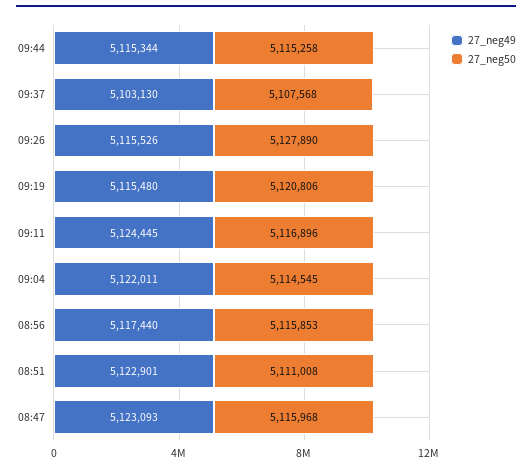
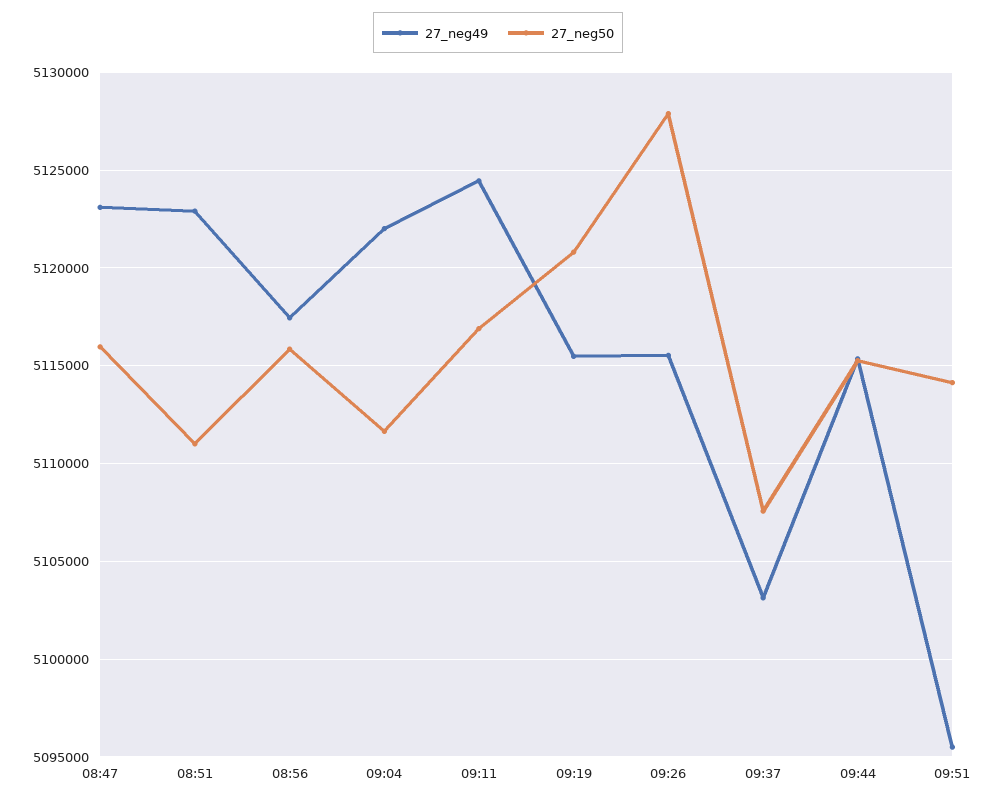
27_neg50, 09:04: 5114545 -> 5111500
27_neg49, 09:51: none -> 5095500
27_neg50, 09:51: none -> 5114000

